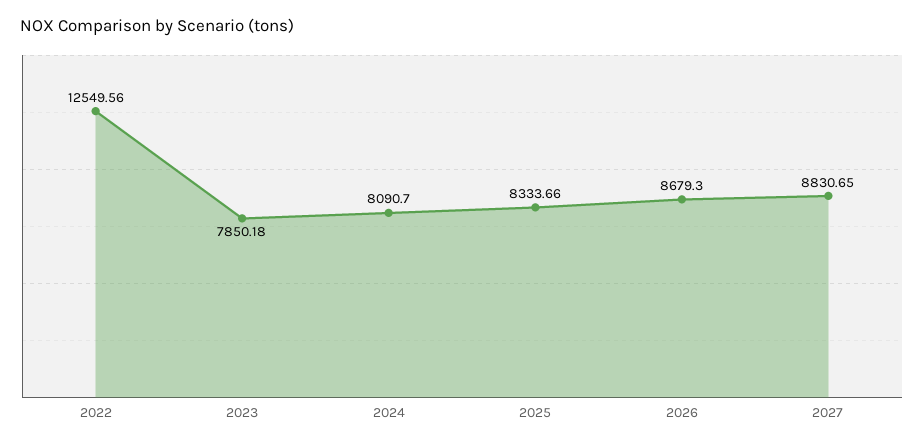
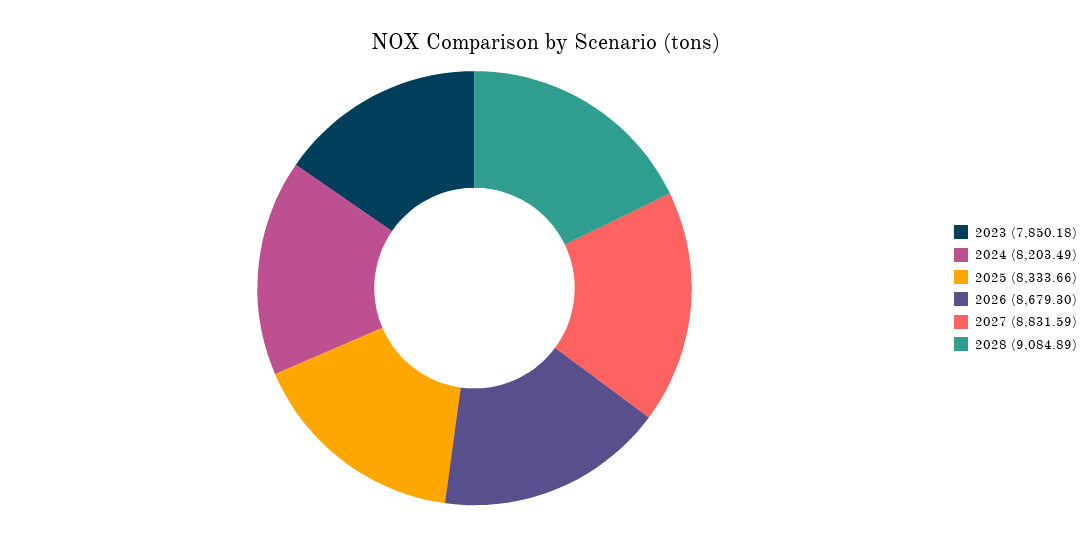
2022: 12549.56 -> none
2024: 8090.7 -> 8203.49
2027: 8830.65 -> 8831.59
2028: none -> 9084.89

